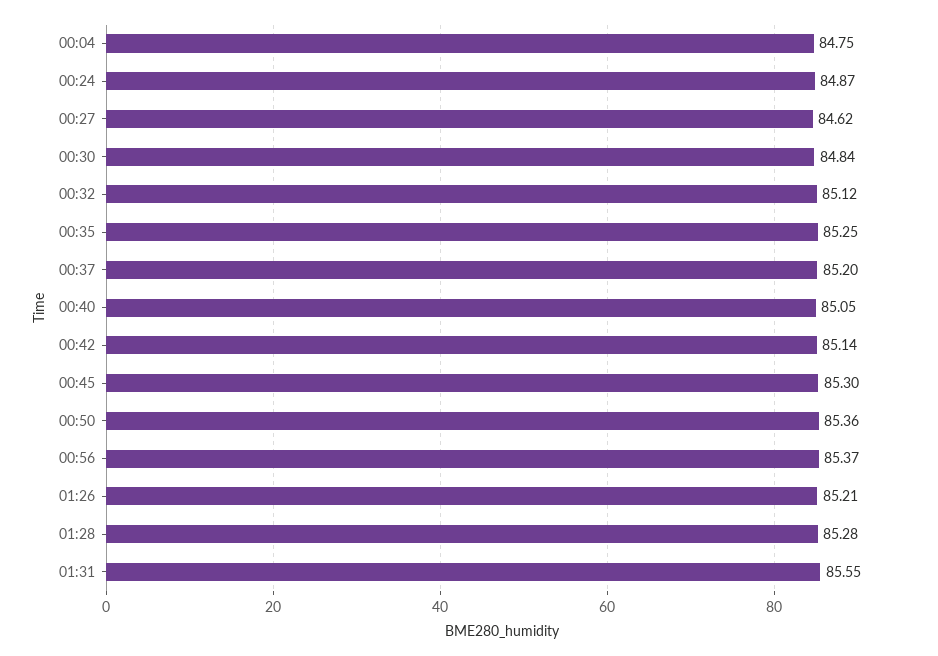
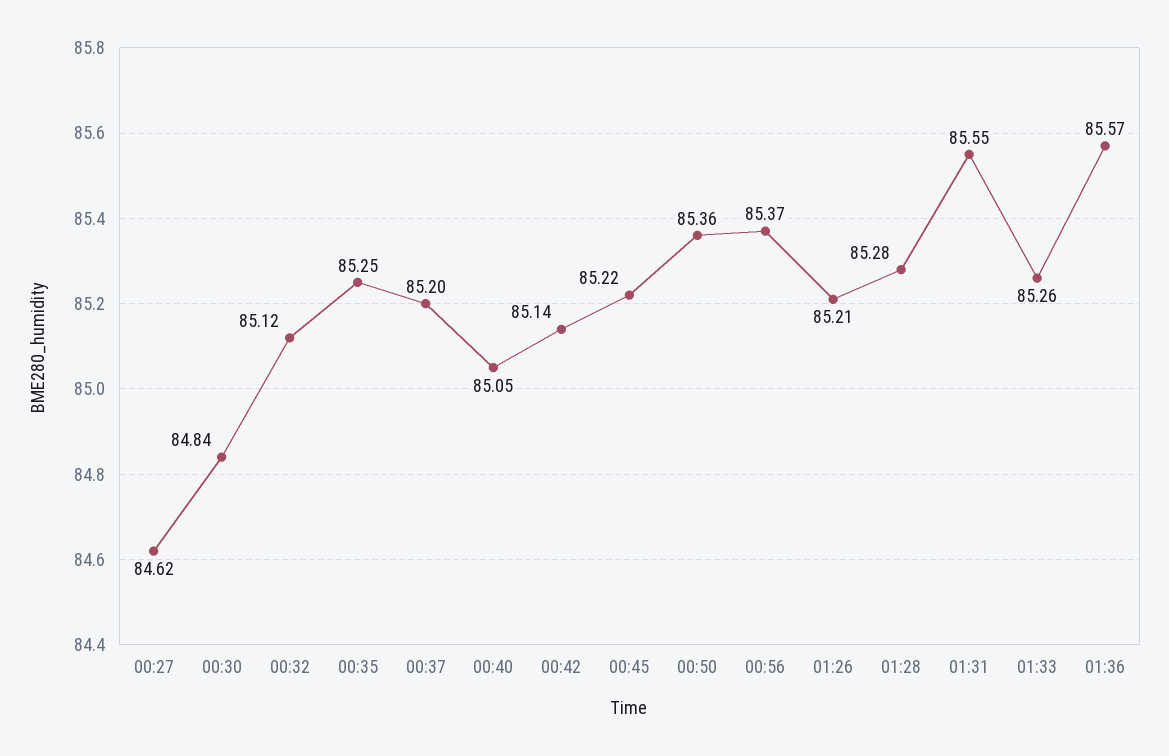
00:04: 84.75 -> none
00:24: 84.87 -> none
00:45: 85.3 -> 85.22
01:33: none -> 85.26
01:36: none -> 85.57

